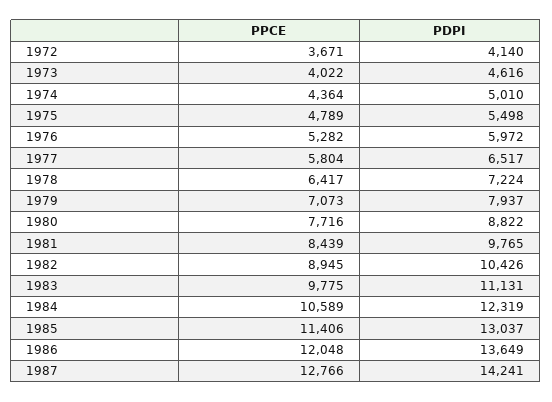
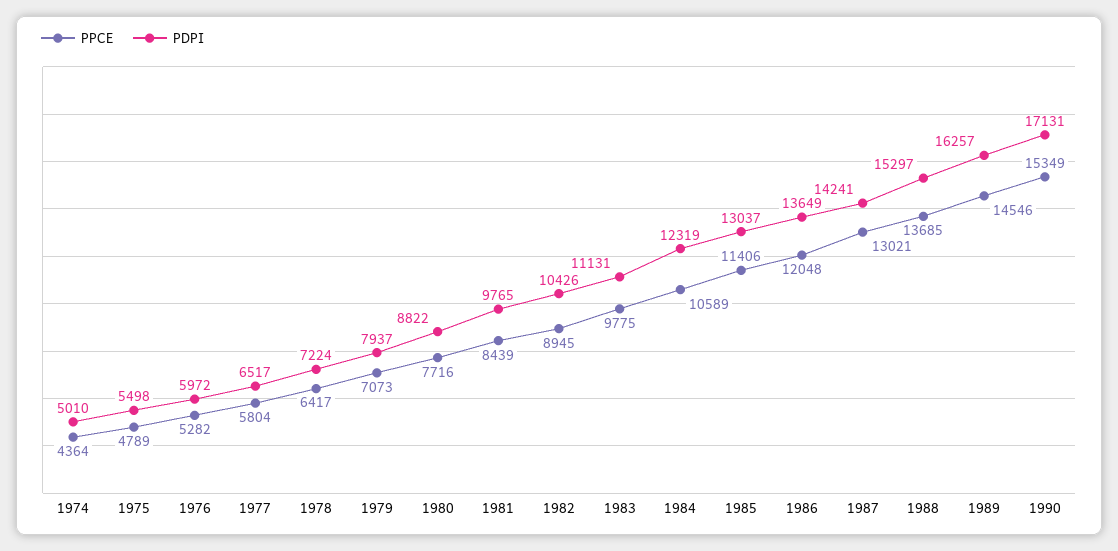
PPCE, 1972: 3671 -> none
PDPI, 1972: 4140 -> none
PPCE, 1973: 4022 -> none
PDPI, 1973: 4616 -> none
PPCE, 1987: 12766 -> 13021
PPCE, 1988: none -> 13685
PDPI, 1988: none -> 15297
PPCE, 1989: none -> 14546
PDPI, 1989: none -> 16257
PPCE, 1990: none -> 15349
PDPI, 1990: none -> 17131

